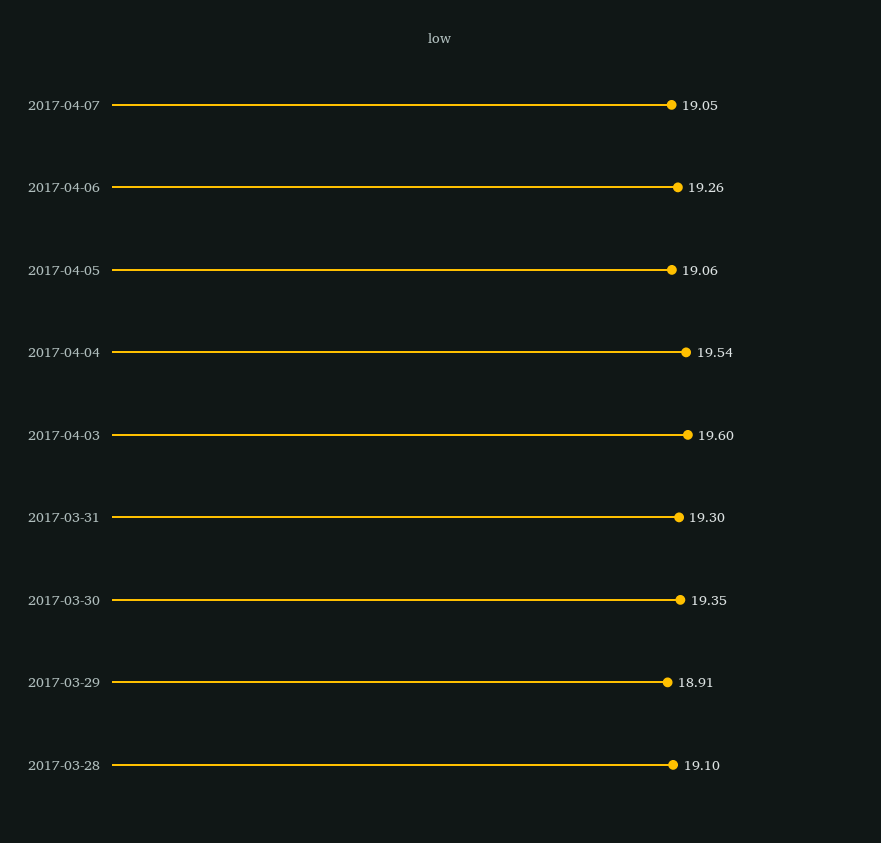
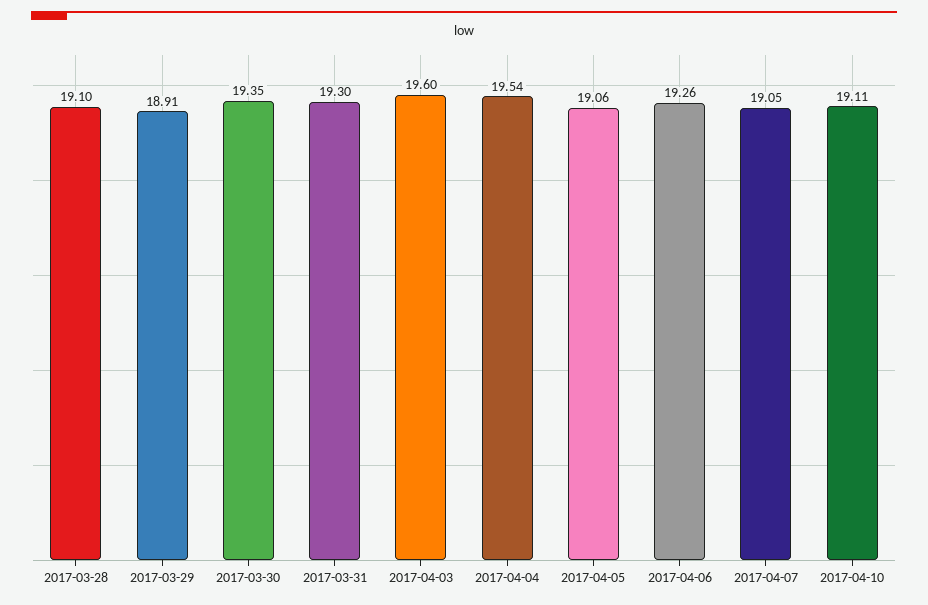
2017-04-10: none -> 19.11

